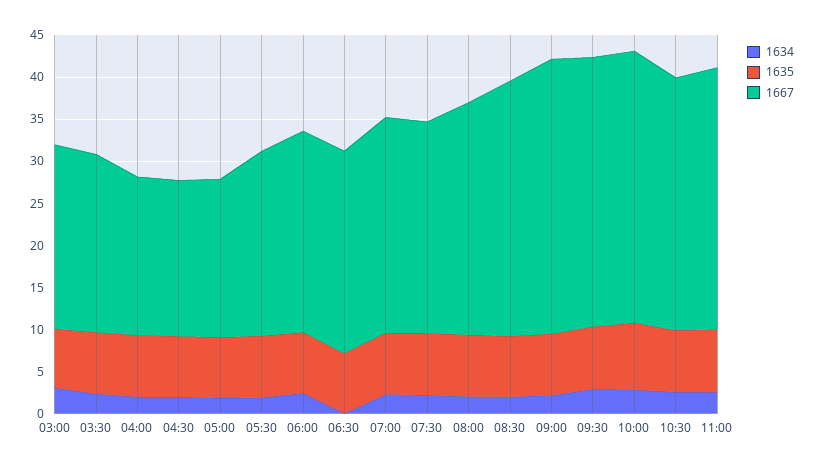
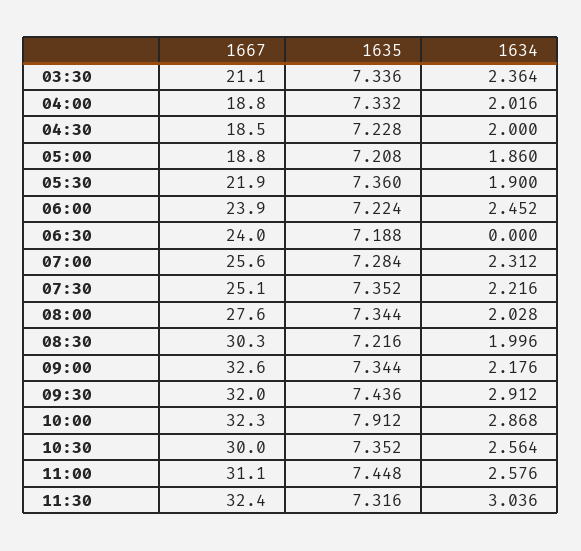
1634, 03:00: 3 -> none
1635, 03:00: 7 -> none
1667, 03:00: 22 -> none
1667, 11:30: none -> 32.4
1635, 11:30: none -> 7.316
1634, 11:30: none -> 3.036

